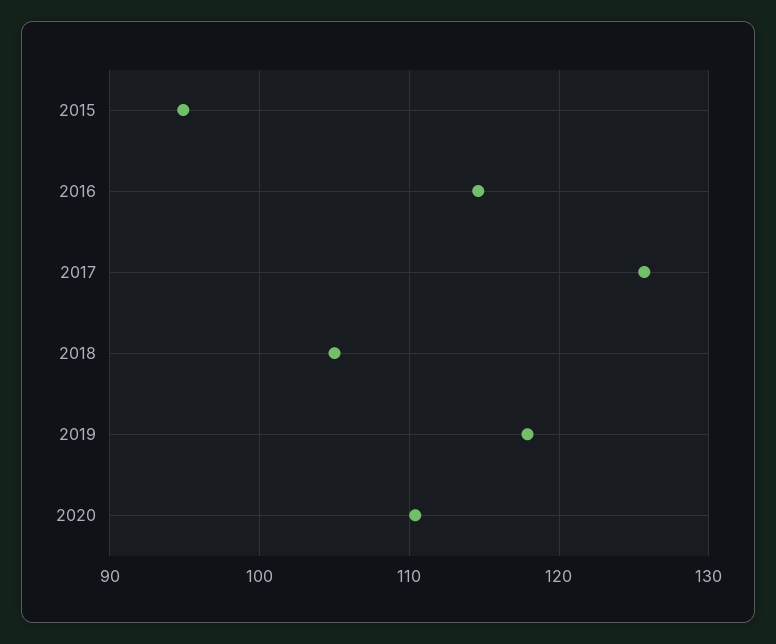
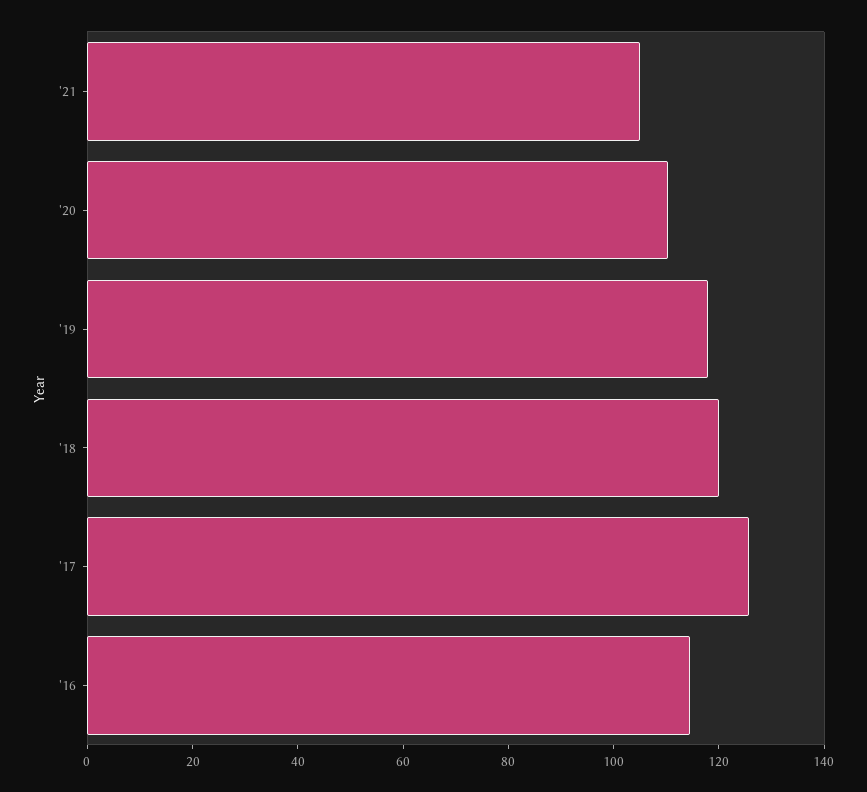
2015: 95 -> none
2018: 105 -> 120
'21: none -> 105

